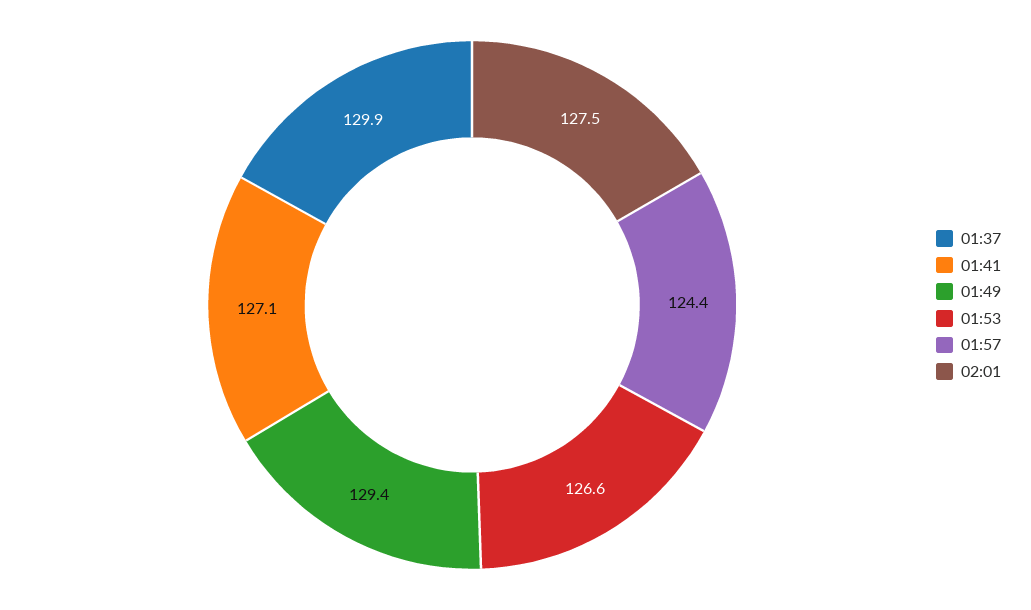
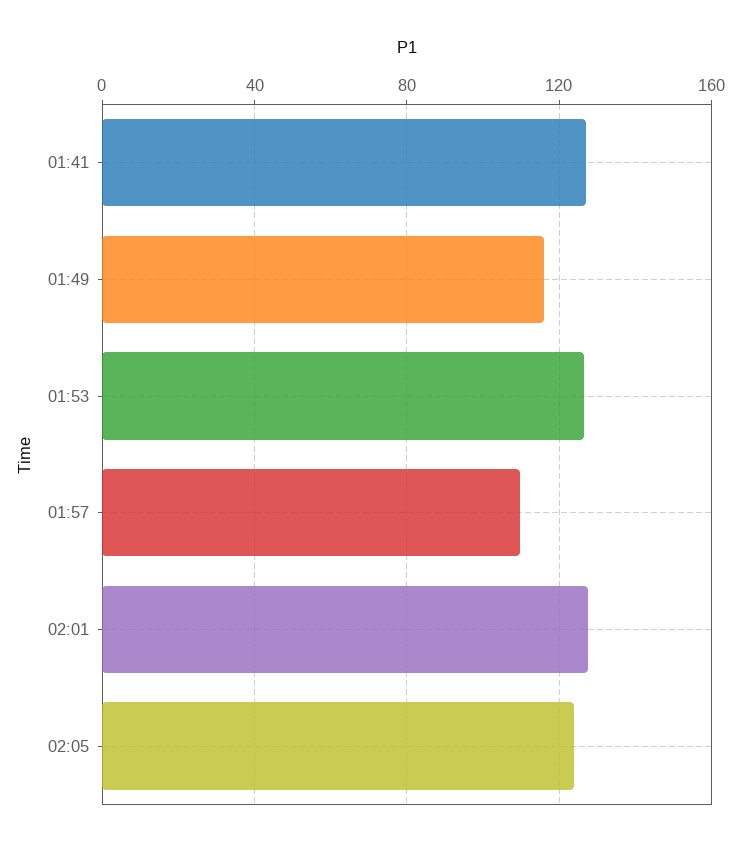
01:37: 129.9 -> none
01:49: 129.4 -> 115
01:57: 124.4 -> 110
02:05: none -> 125

